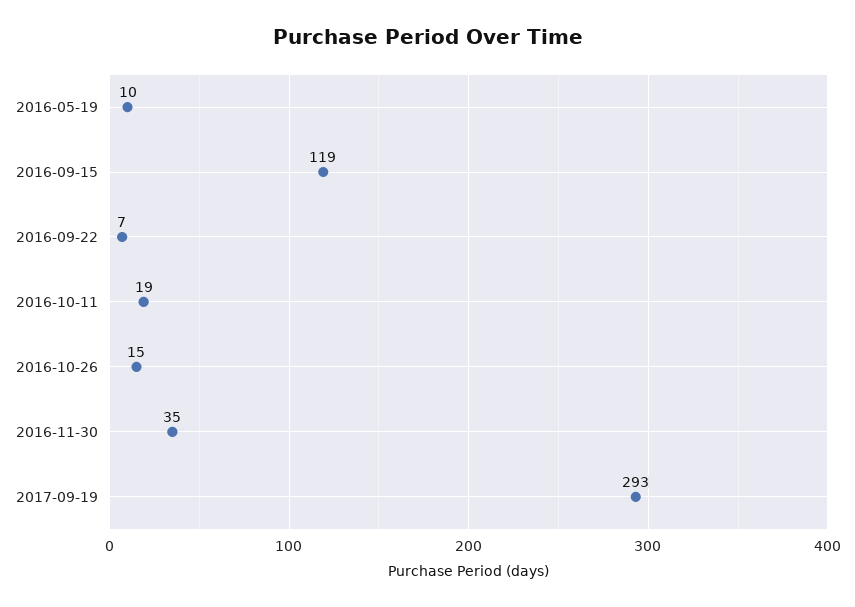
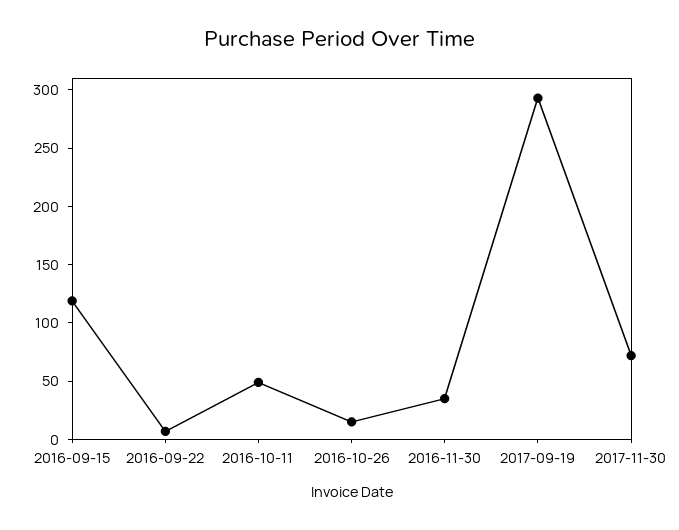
2016-05-19: 10 -> none
2016-10-11: 19 -> 50
2017-11-30: none -> 70

